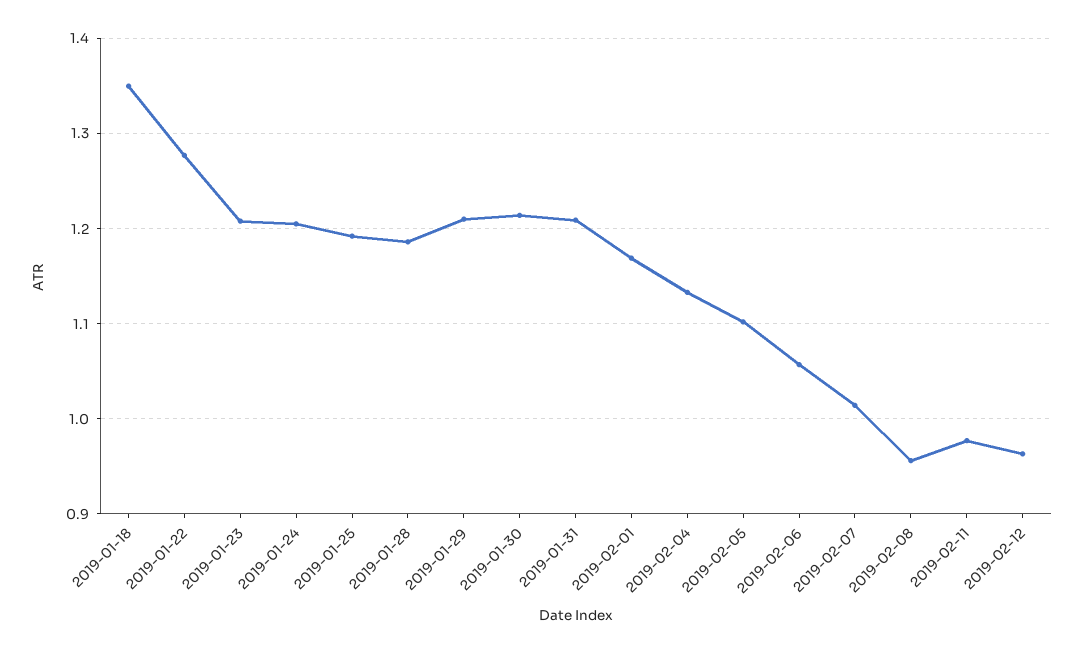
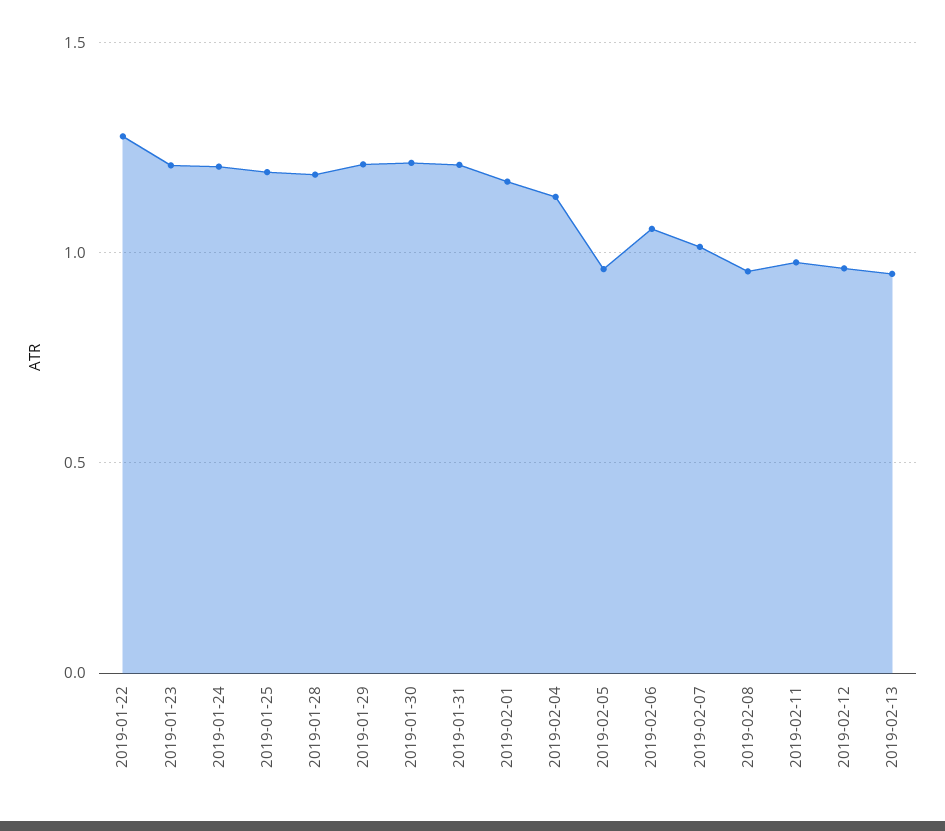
2019-01-18: 1.35 -> none
2019-02-05: 1.1 -> 0.95
2019-02-13: none -> 0.95

